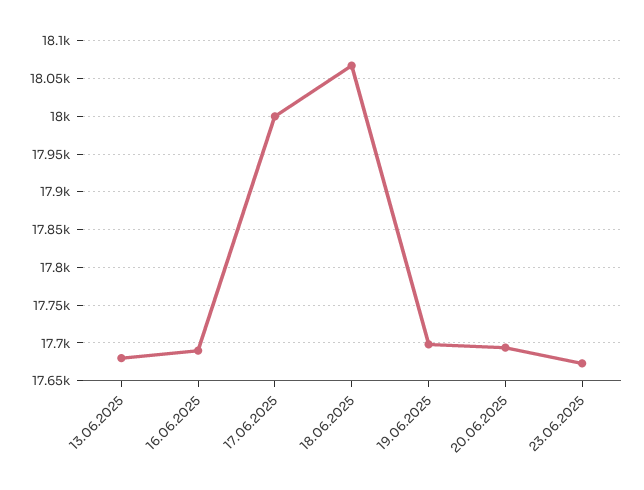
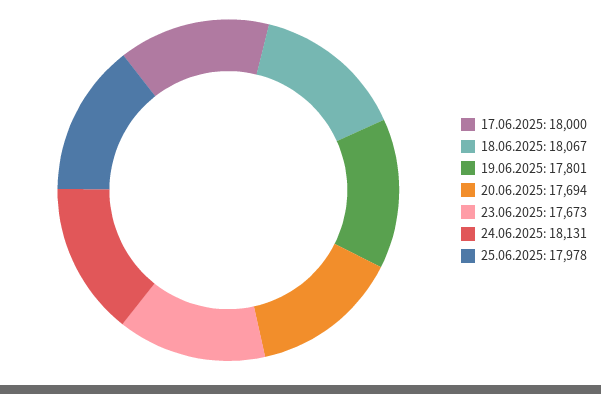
13.06.2025: 17680 -> none
16.06.2025: 17690 -> none
19.06.2025: 17700 -> 17801
24.06.2025: none -> 18131
25.06.2025: none -> 17978

